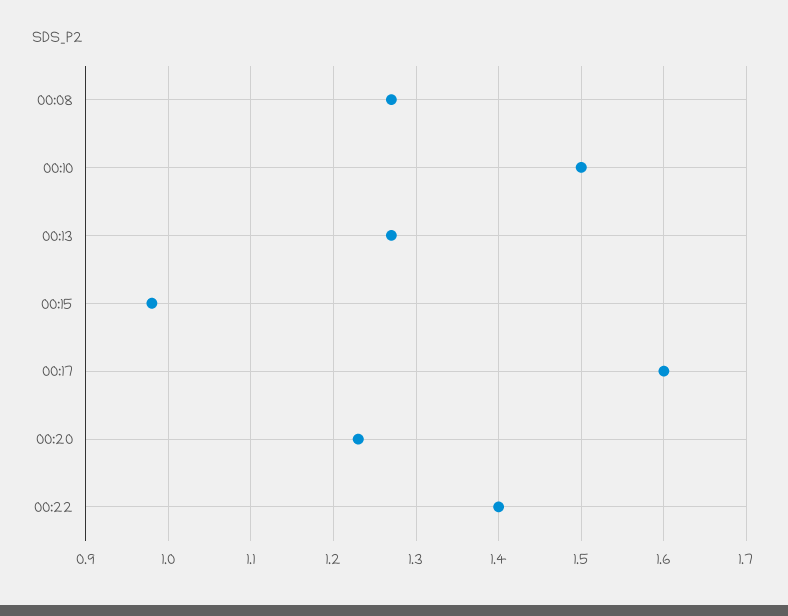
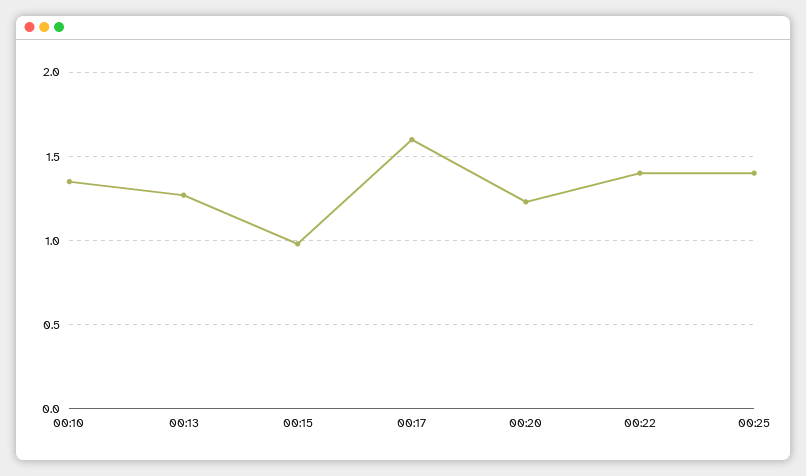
00:08: 1.27 -> none
00:10: 1.5 -> 1.35
00:25: none -> 1.4

